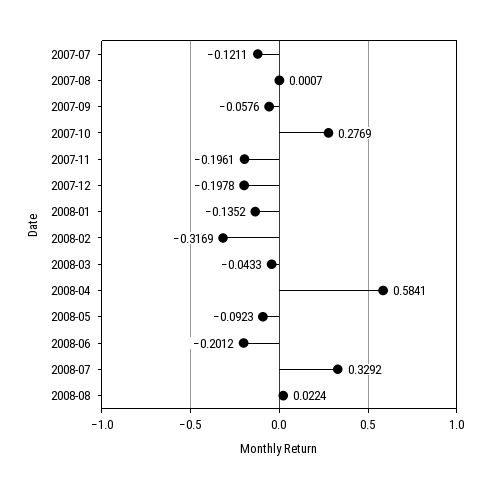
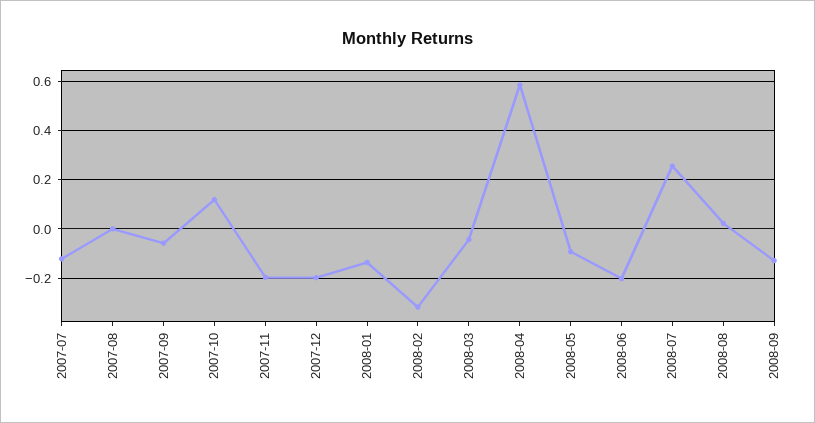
2007-10: 0.2769 -> 0.125
2008-07: 0.3292 -> 0.25
2008-09: none -> -0.125

